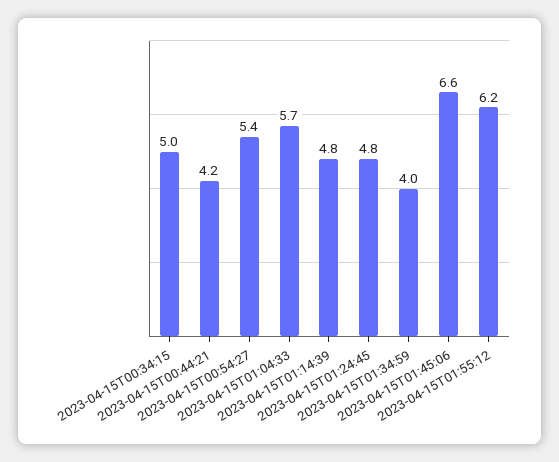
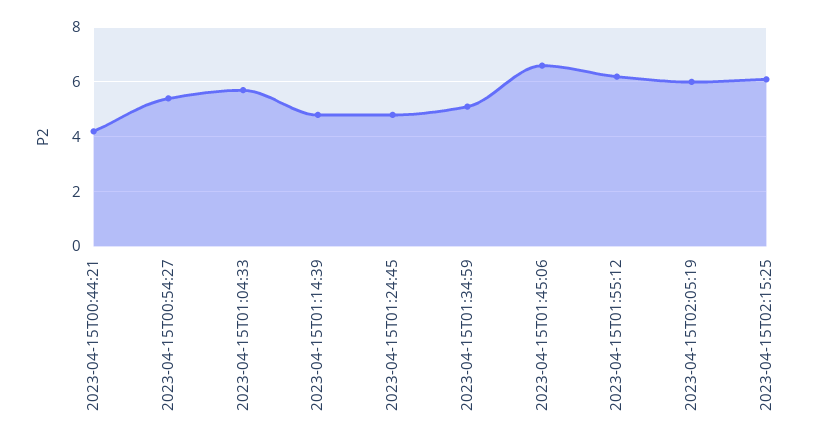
2023-04-15T00:34:15: 5 -> none
2023-04-15T01:34:59: 4 -> 5
2023-04-15T02:05:19: none -> 6
2023-04-15T02:15:25: none -> 6

